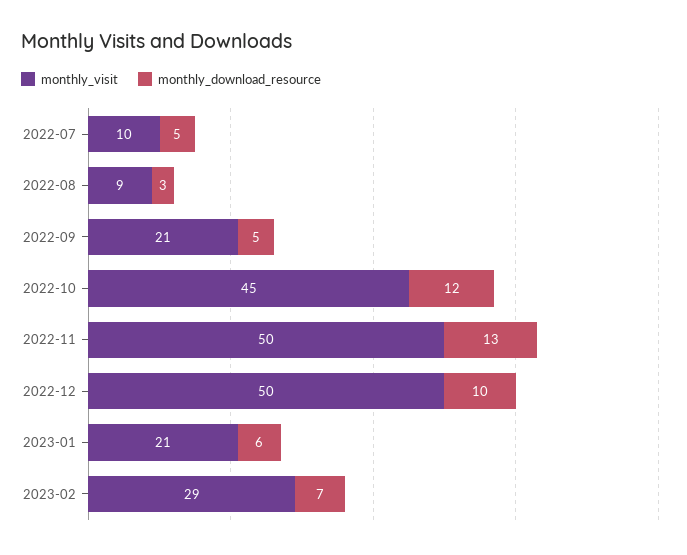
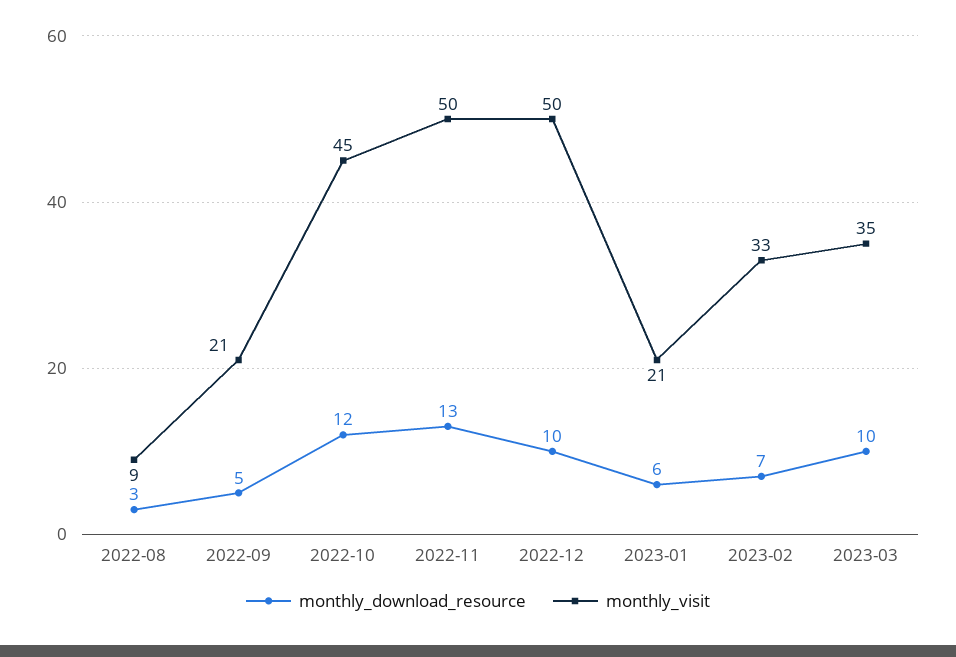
monthly_visit, 2022-07: 10 -> none
monthly_download_resource, 2022-07: 5 -> none
monthly_visit, 2023-02: 29 -> 33
monthly_download_resource, 2023-03: none -> 10
monthly_visit, 2023-03: none -> 35

